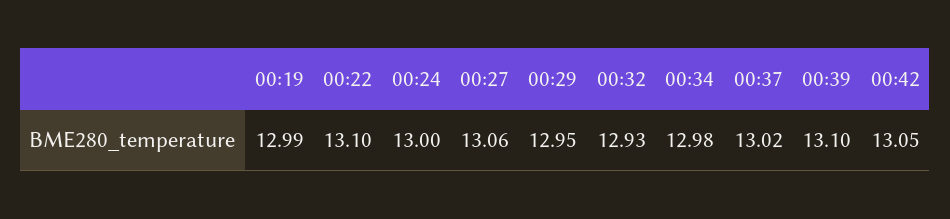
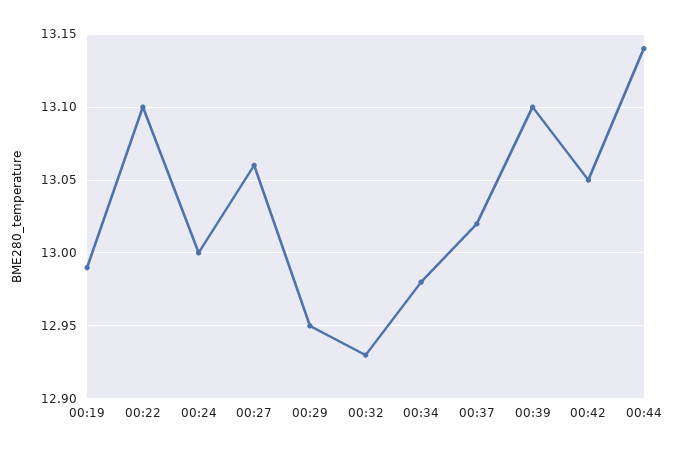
00:44: none -> 13.14

